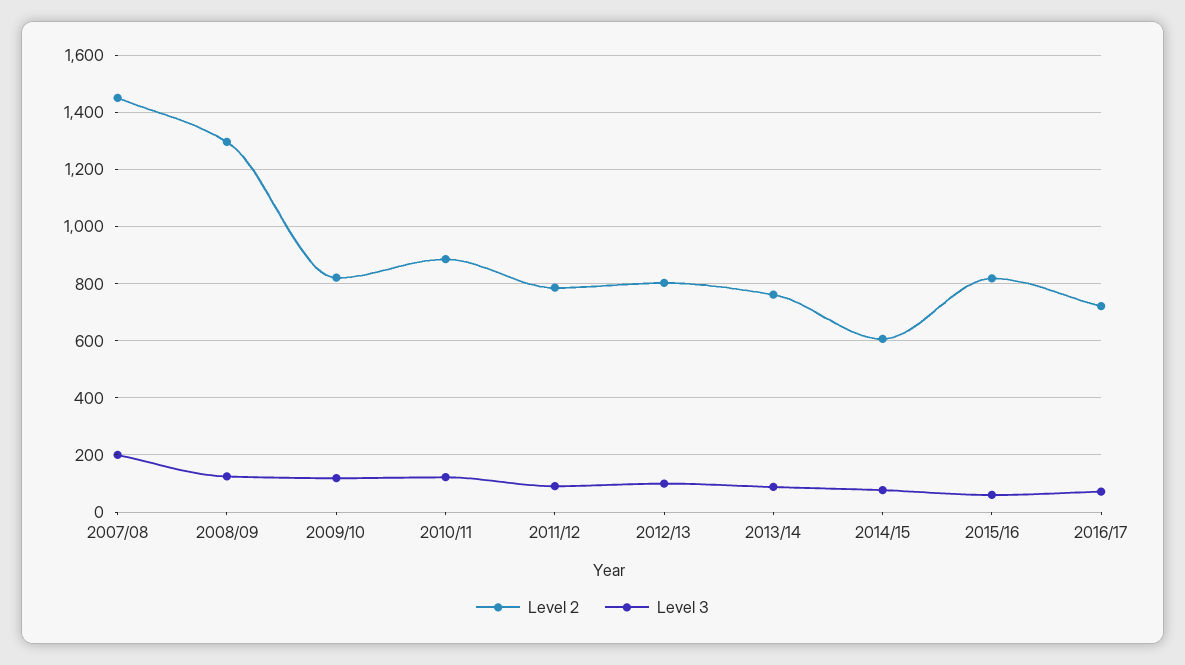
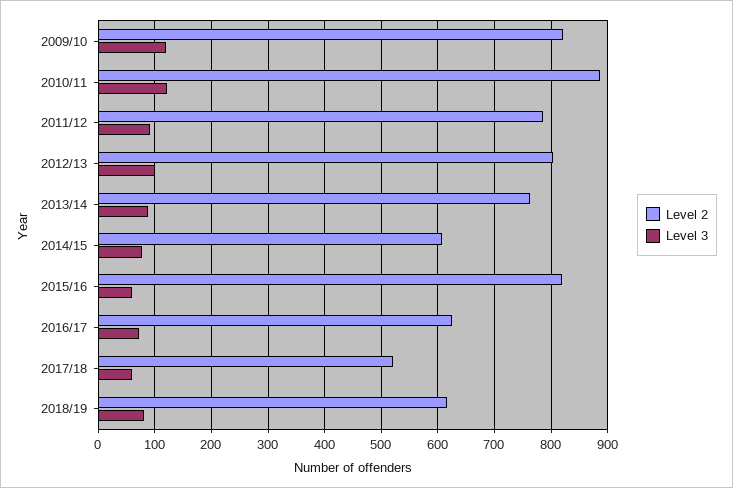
Level 2, 2007/08: 1450 -> none
Level 3, 2007/08: 200 -> none
Level 2, 2008/09: 1300 -> none
Level 3, 2008/09: 125 -> none
Level 2, 2016/17: 725 -> 620
Level 2, 2017/18: none -> 520
Level 3, 2017/18: none -> 60
Level 2, 2018/19: none -> 620
Level 3, 2018/19: none -> 80

